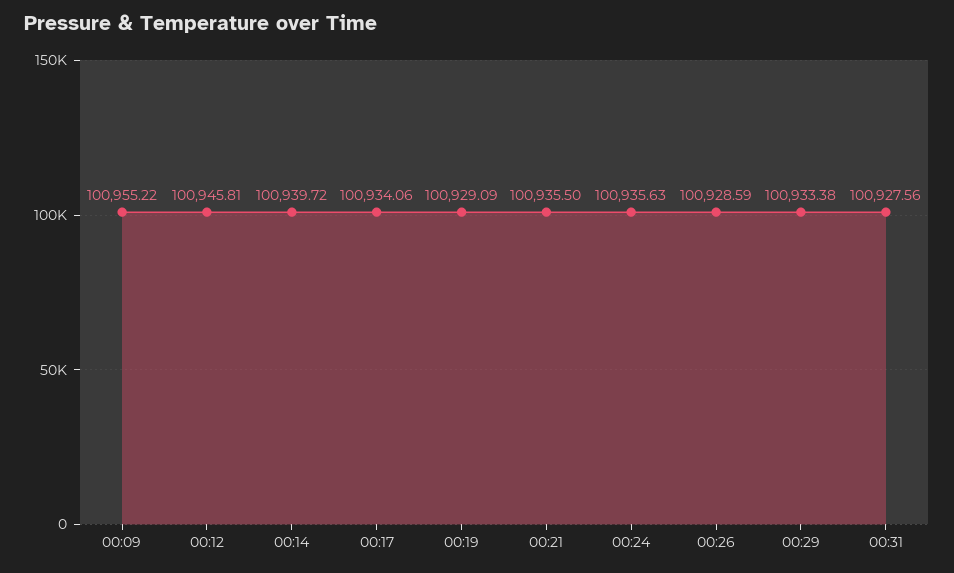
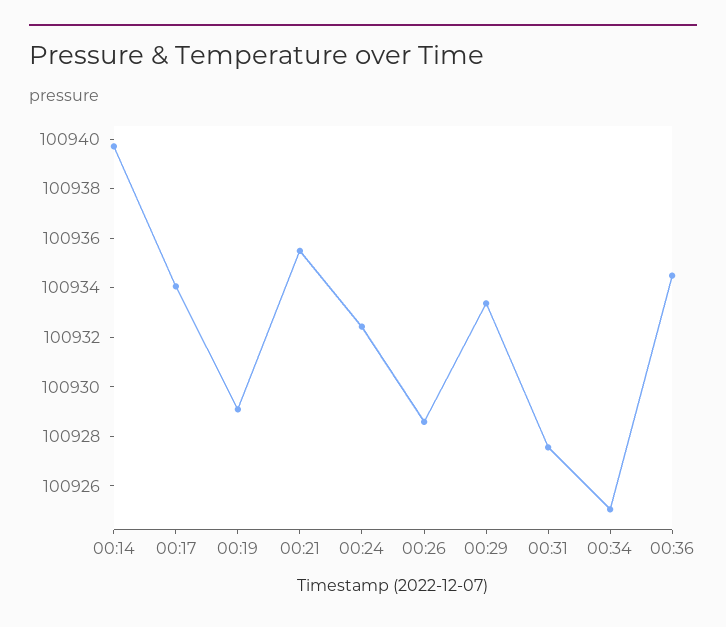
00:09: 100955.22 -> none
00:12: 100945.81 -> none
00:24: 100935.63 -> 100932.5
00:34: none -> 100925
00:36: none -> 100934.5

